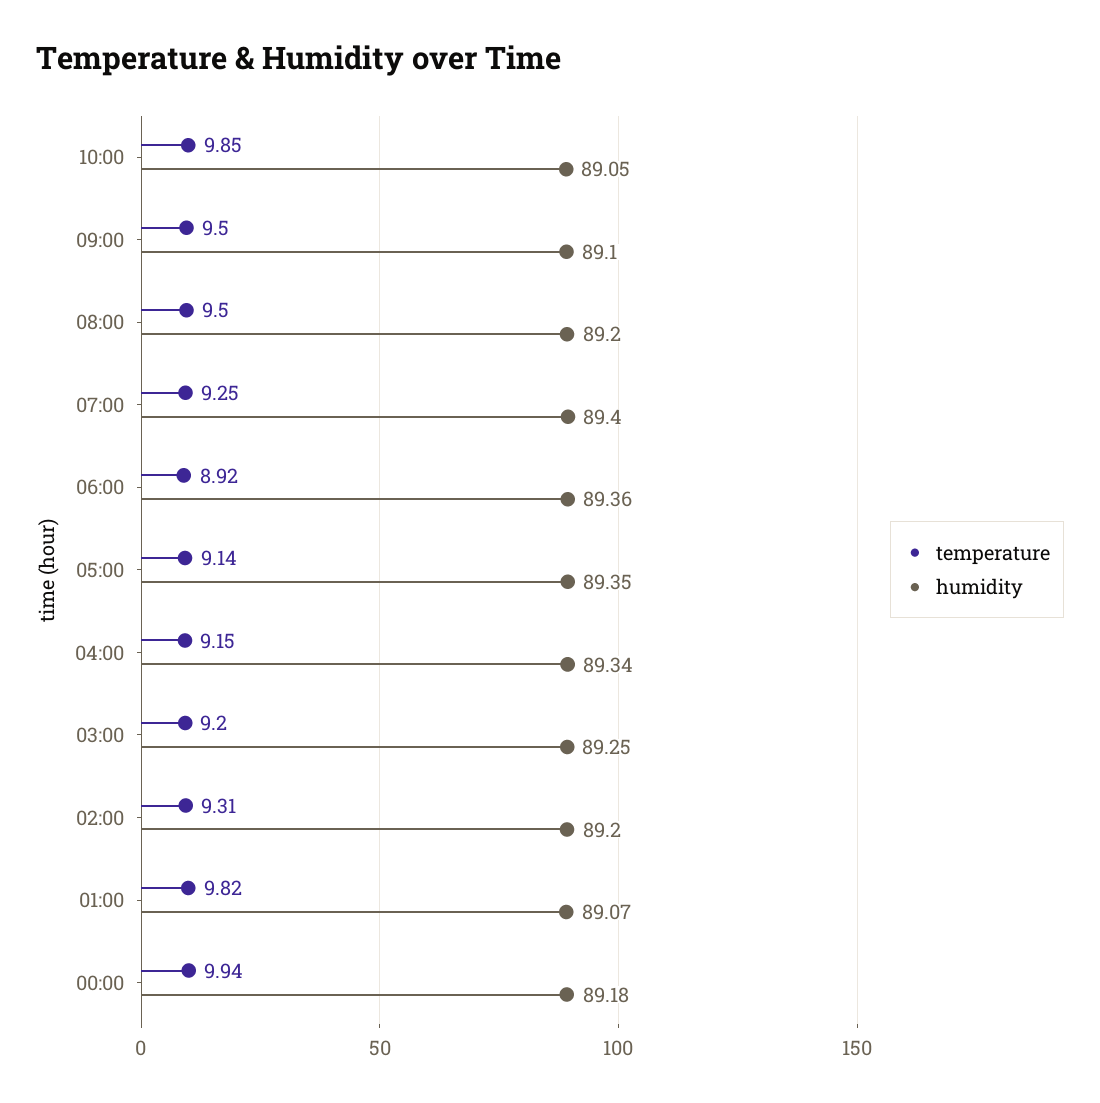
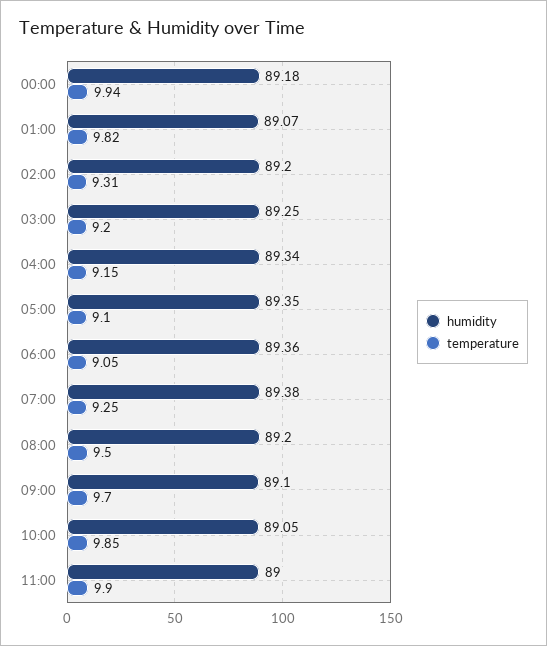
temperature, 09:00: 9.5 -> 9.7
humidity, 07:00: 89.4 -> 89.38
temperature, 06:00: 8.92 -> 9.05
temperature, 05:00: 9.14 -> 9.1
humidity, 11:00: none -> 89
temperature, 11:00: none -> 9.9

